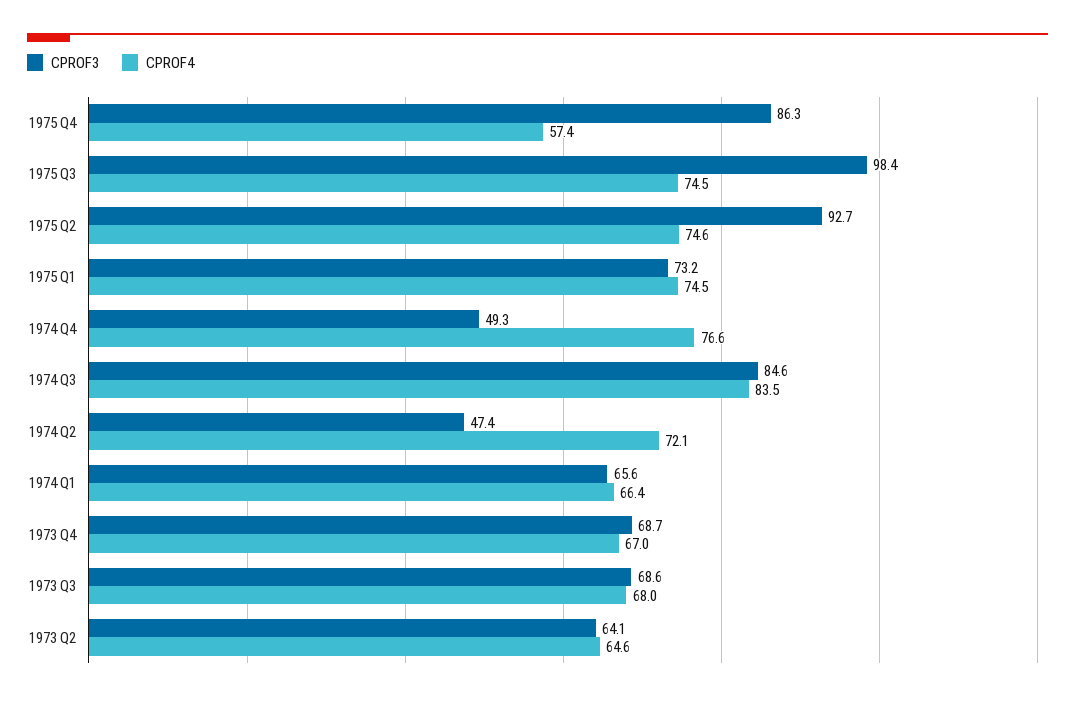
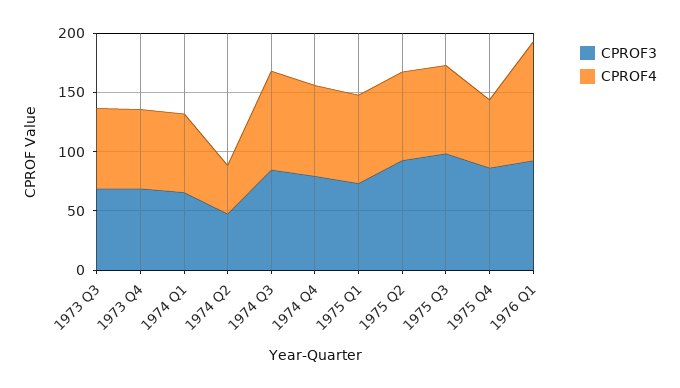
CPROF3, 1974 Q4: 49.3 -> 80
CPROF4, 1974 Q2: 72.1 -> 40
CPROF3, 1973 Q2: 64.1 -> none
CPROF4, 1973 Q2: 64.6 -> none
CPROF3, 1976 Q1: none -> 90
CPROF4, 1976 Q1: none -> 100

